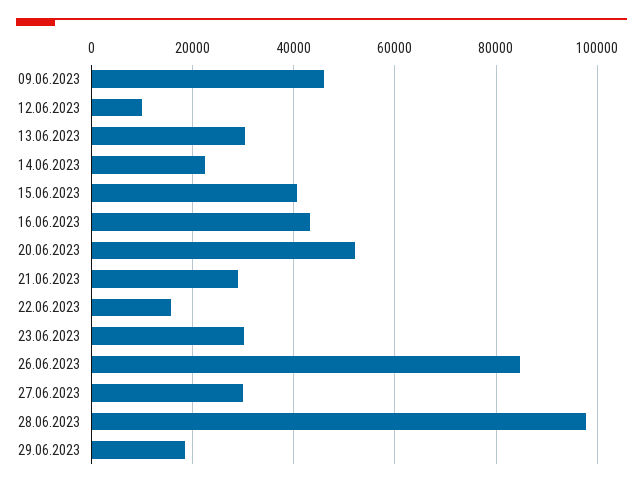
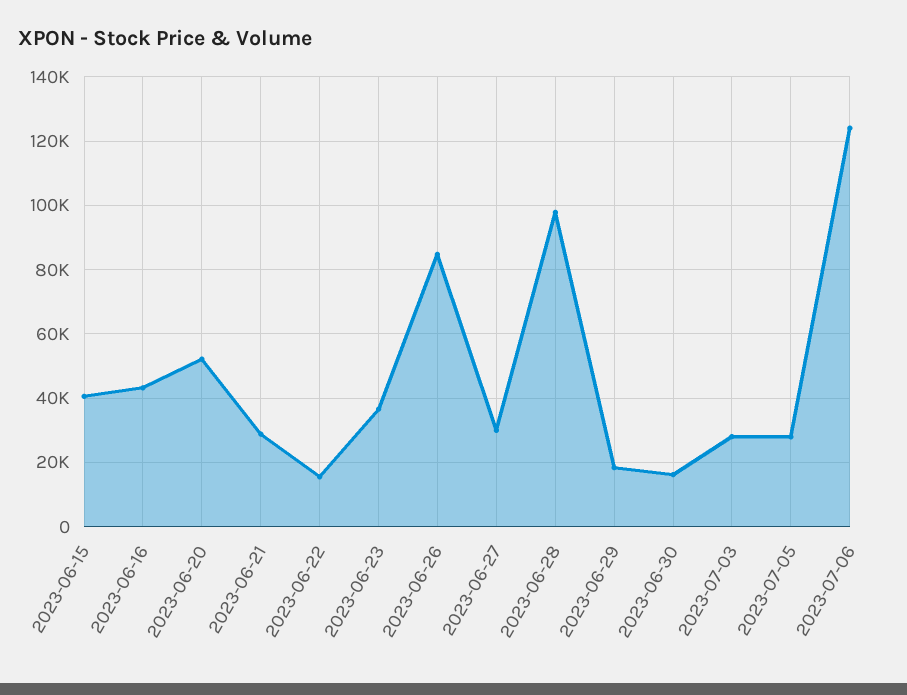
09.06.2023: 46000 -> none
12.06.2023: 10000 -> none
13.06.2023: 30000 -> none
14.06.2023: 22000 -> none
23.06.2023: 30000 -> 36000
2023-06-30: none -> 16000
2023-07-03: none -> 28000
2023-07-05: none -> 28000
2023-07-06: none -> 124000

